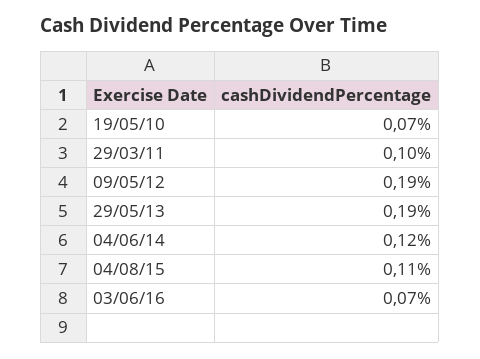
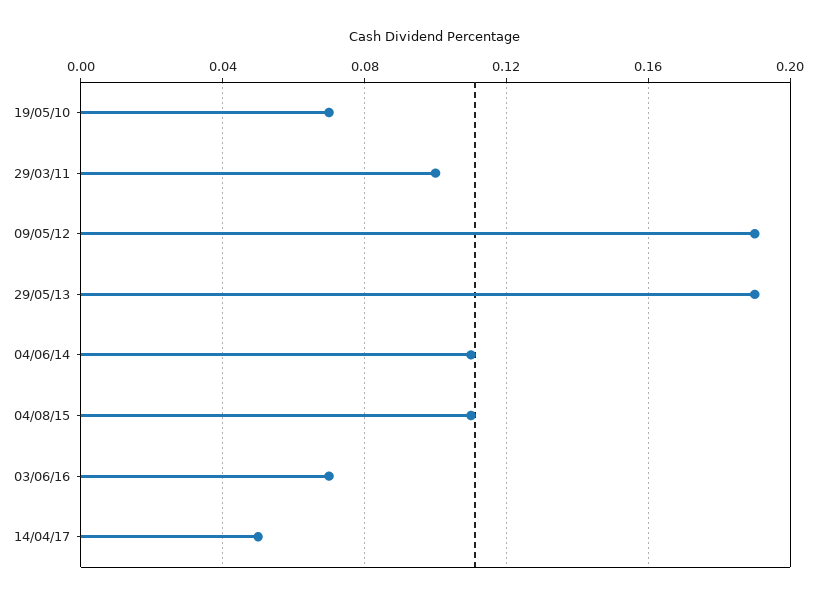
04/06/14: 0.12 -> 0.11
14/04/17: none -> 0.05

